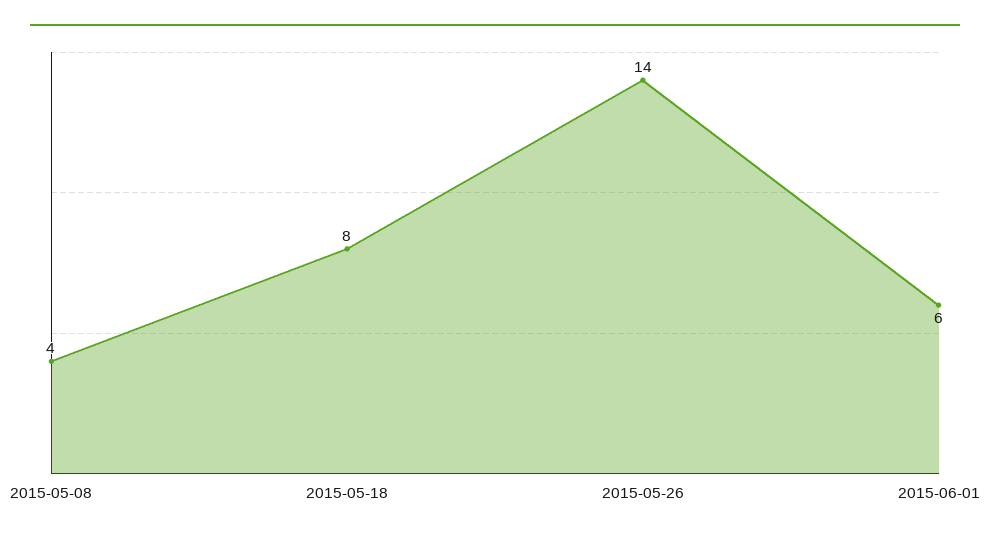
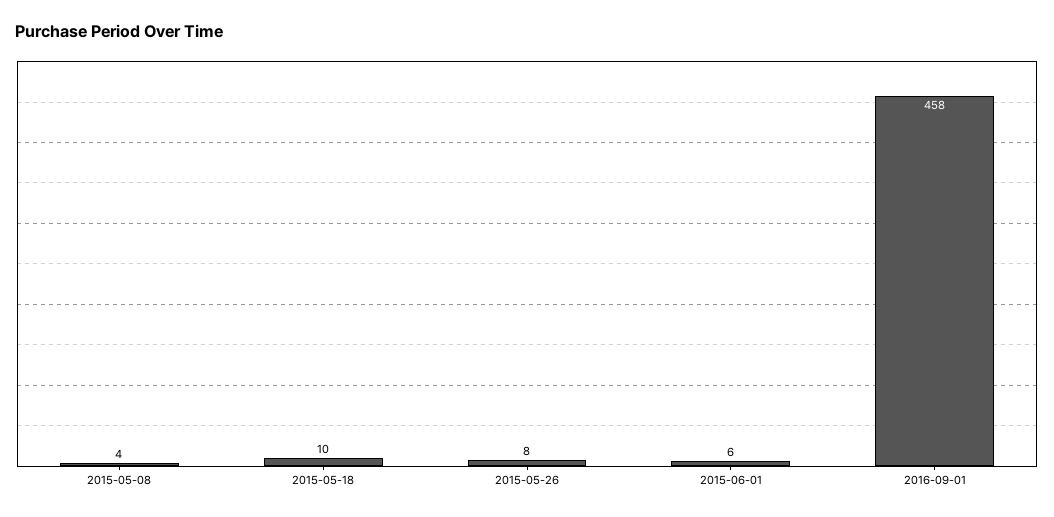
2015-05-18: 8 -> 10
2015-05-26: 14 -> 8
2016-09-01: none -> 458

